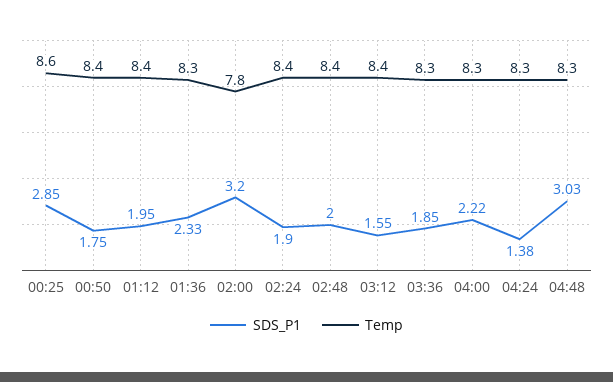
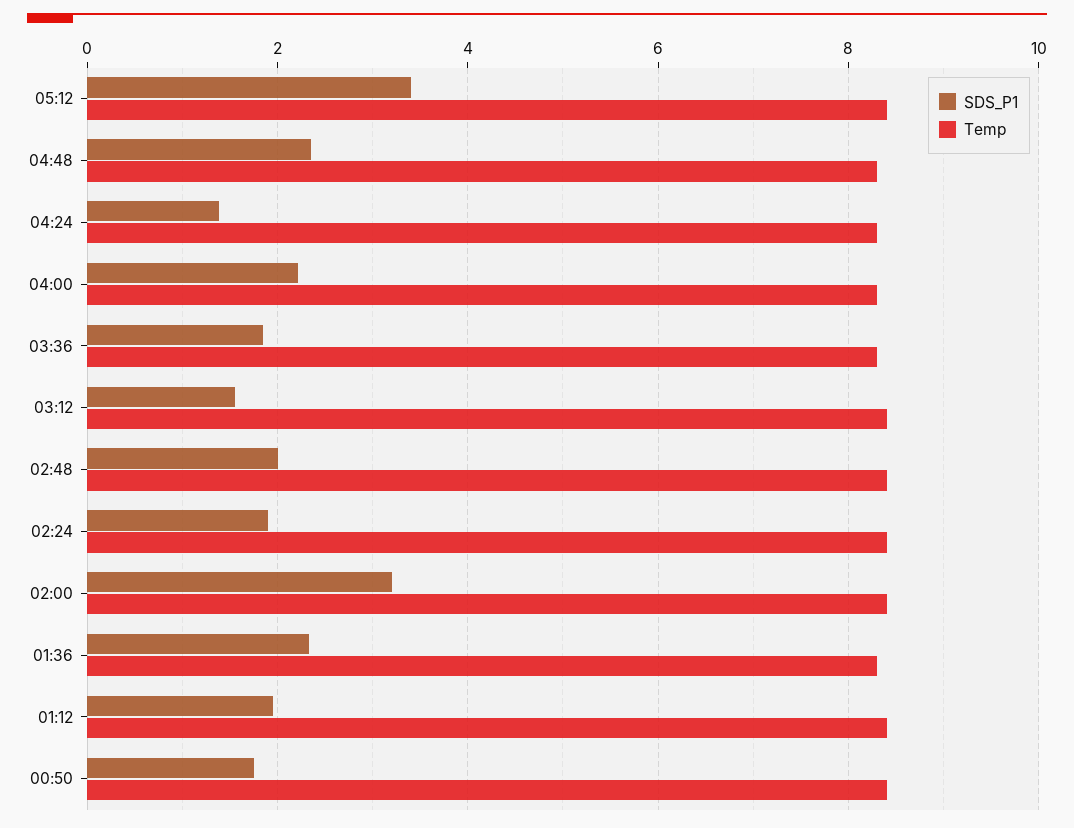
SDS_P1, 00:25: 2.85 -> none
Temp, 00:25: 8.6 -> none
Temp, 02:00: 7.8 -> 8.4
SDS_P1, 04:48: 3.03 -> 2.4
SDS_P1, 05:12: none -> 3.4
Temp, 05:12: none -> 8.4

